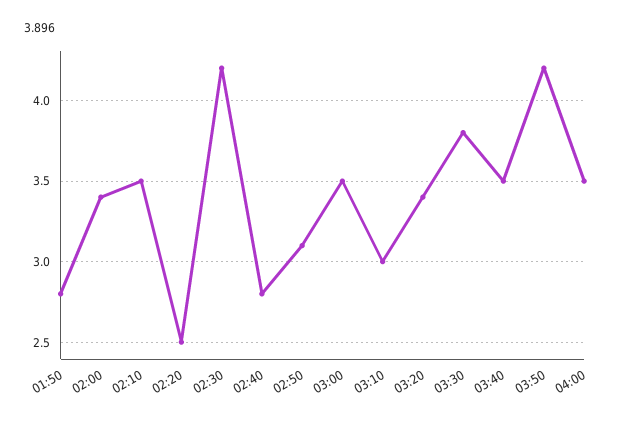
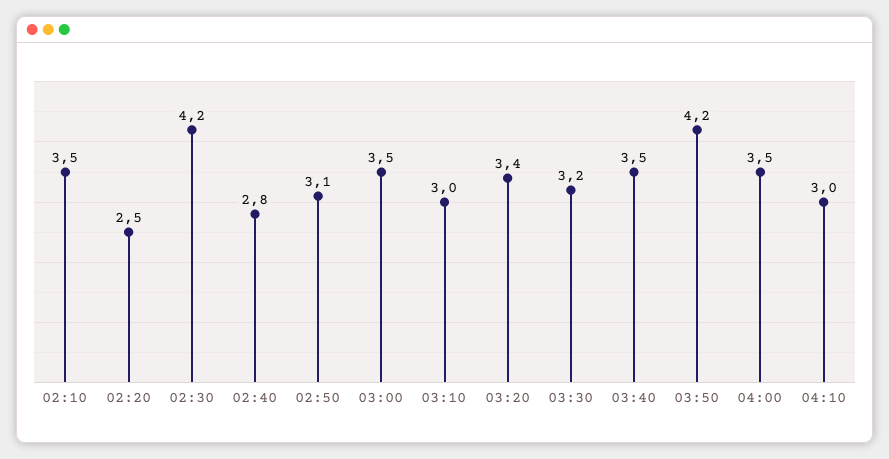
01:50: 2.8 -> none
02:00: 3.4 -> none
03:30: 3.8 -> 3.2
04:10: none -> 3

